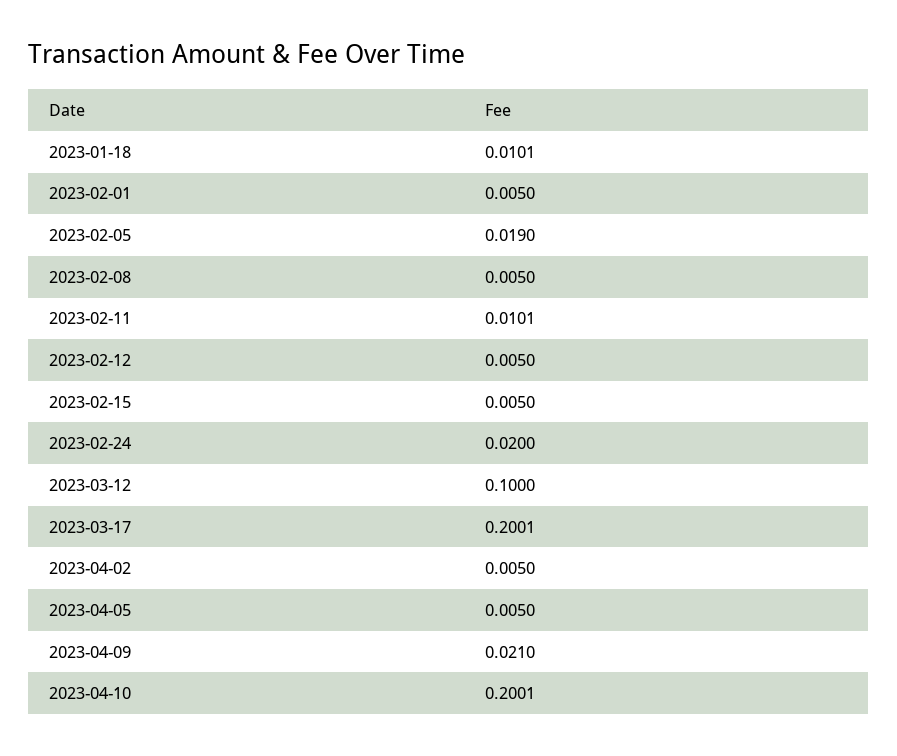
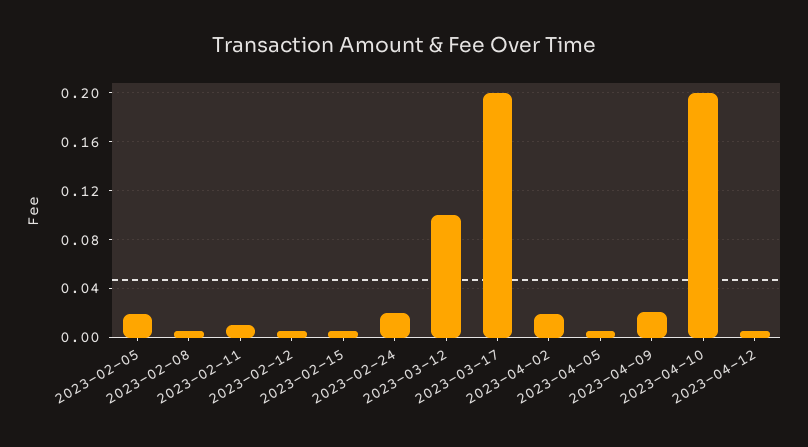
2023-01-18: 0.0101 -> none
2023-02-01: 0.005 -> none
2023-04-02: 0.005 -> 0.02
2023-04-12: none -> 0.005

